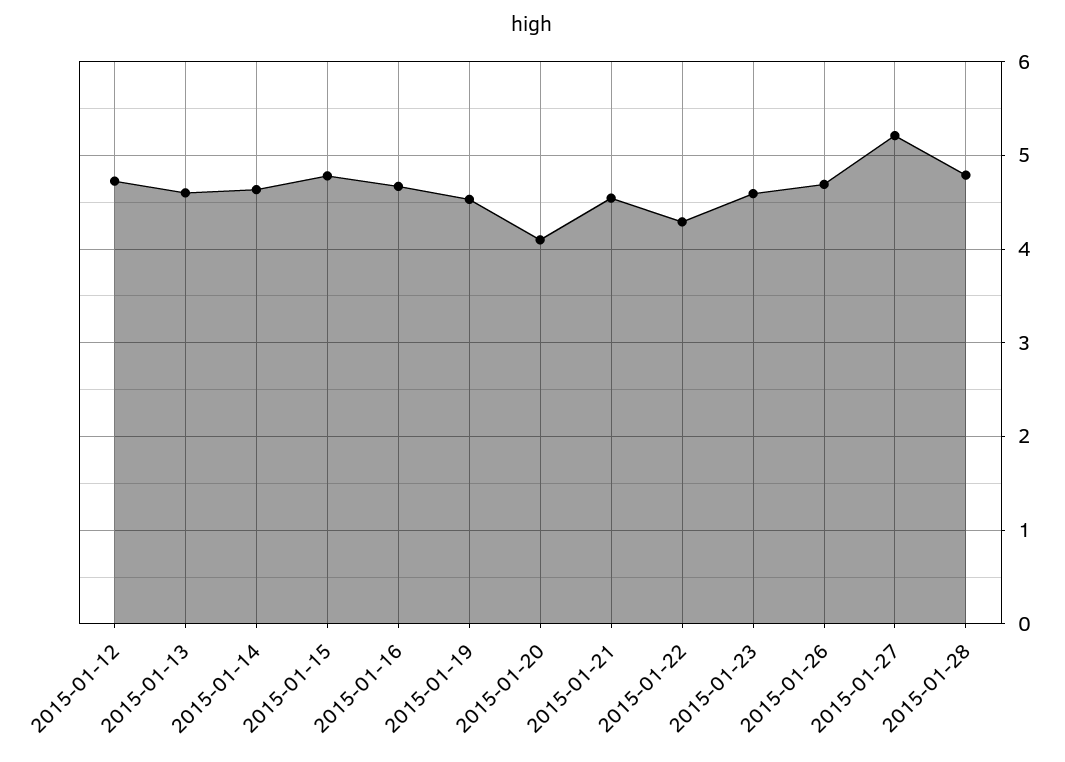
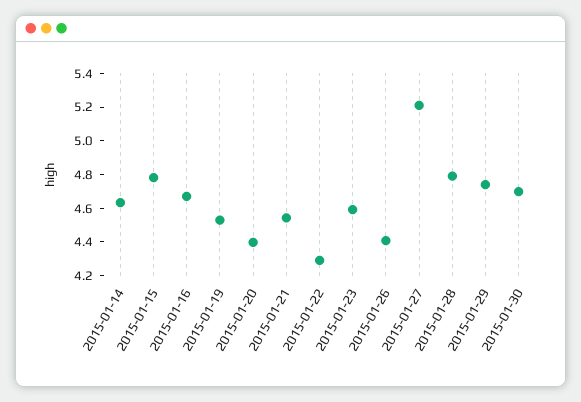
2015-01-12: 4.7 -> none
2015-01-13: 4.6 -> none
2015-01-20: 4.1 -> 4.4
2015-01-26: 4.7 -> 4.4
2015-01-29: none -> 4.75
2015-01-30: none -> 4.7

